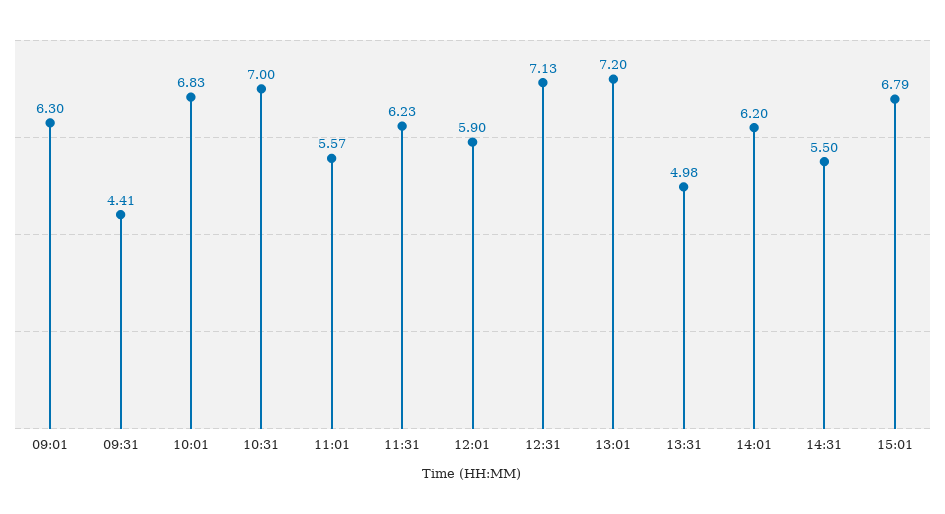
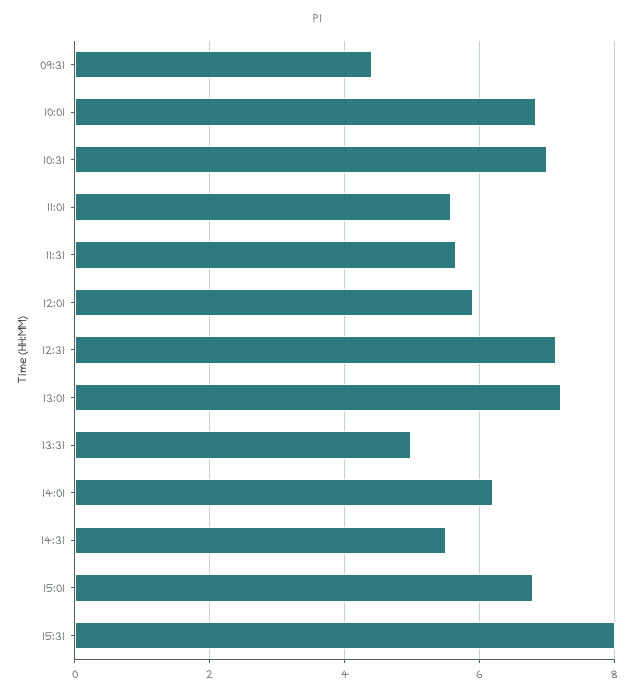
09:01: 6.3 -> none
11:31: 6.23 -> 5.6
15:31: none -> 8

